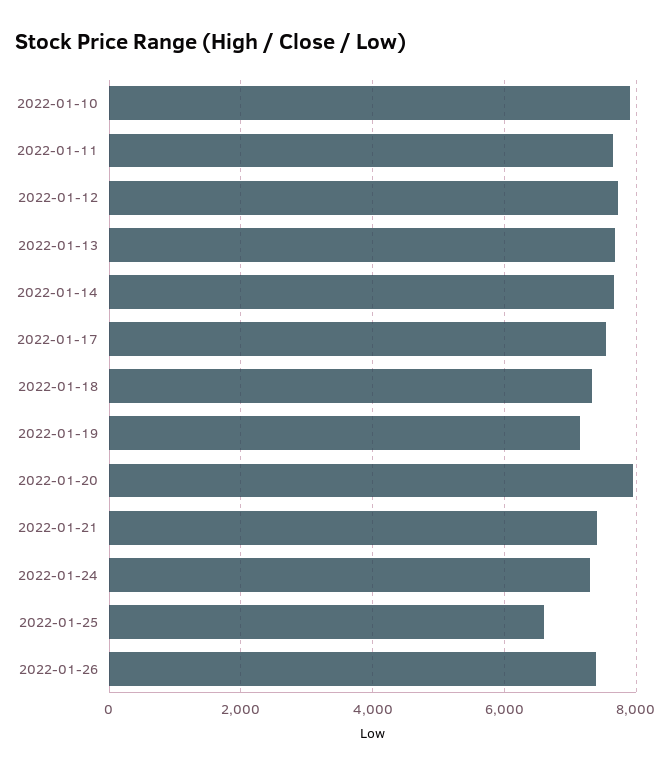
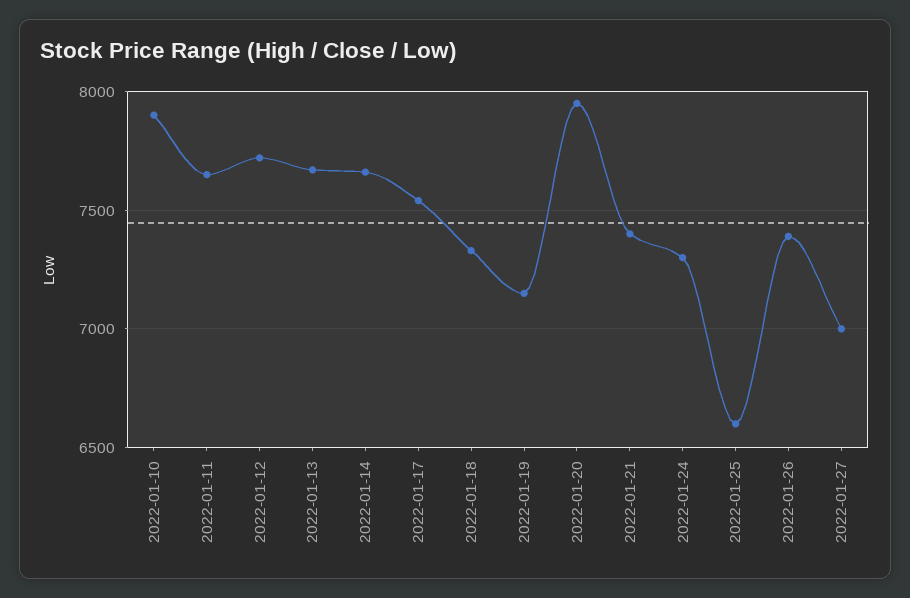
2022-01-27: none -> 7000

